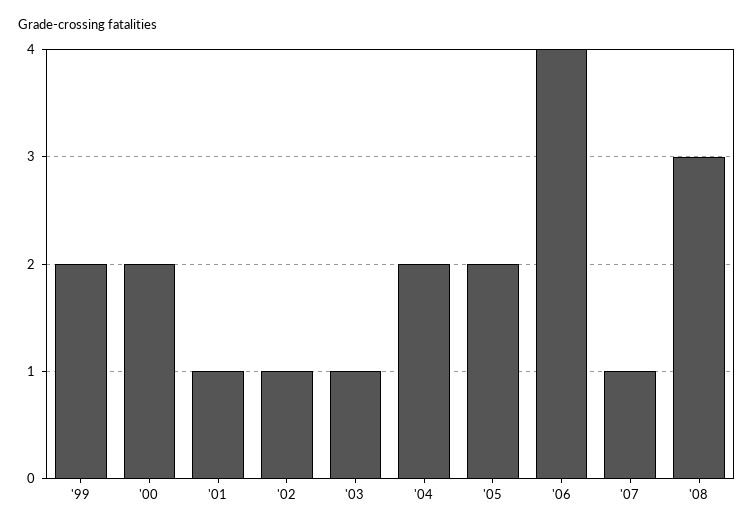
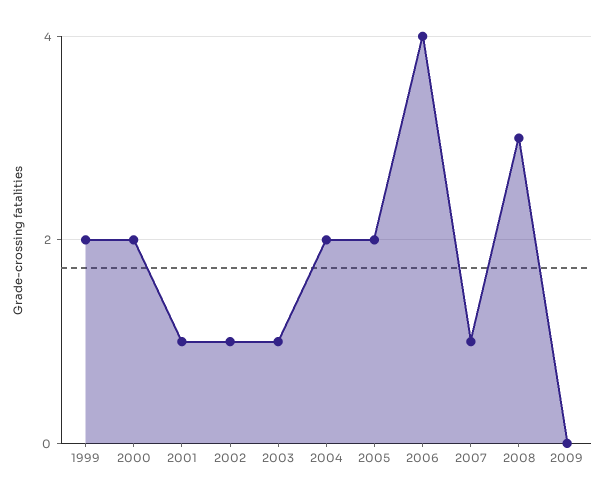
2009: none -> 0

